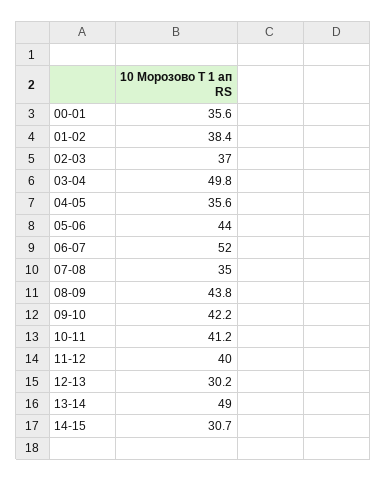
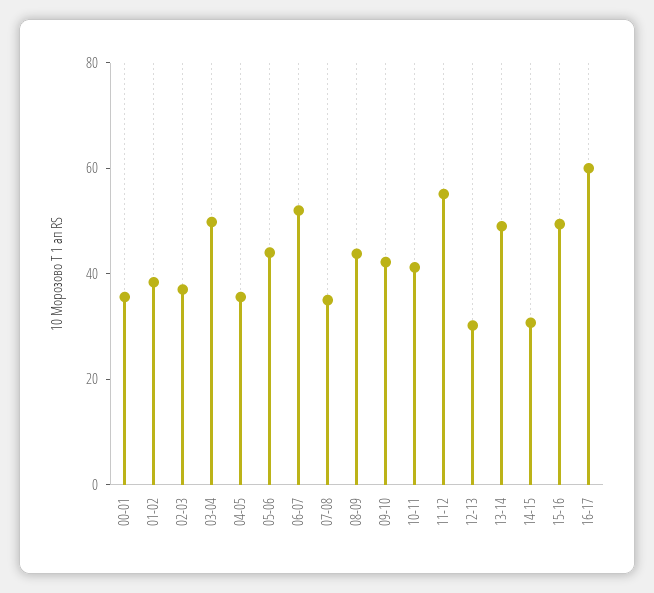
11-12: 40 -> 55
15-16: none -> 50
16-17: none -> 60

